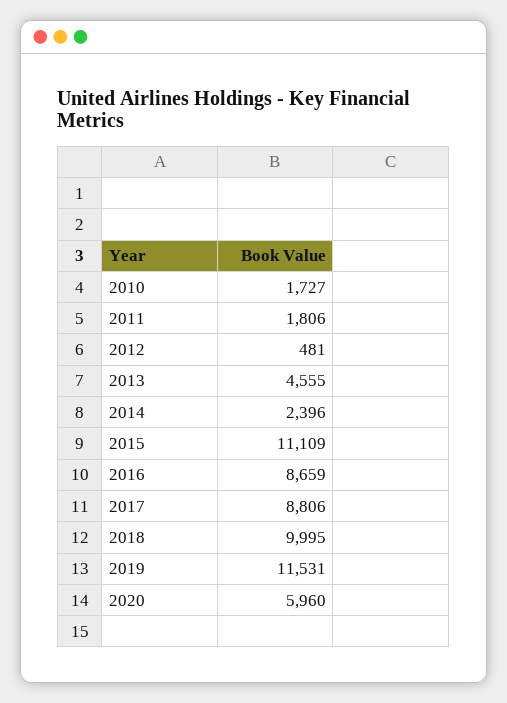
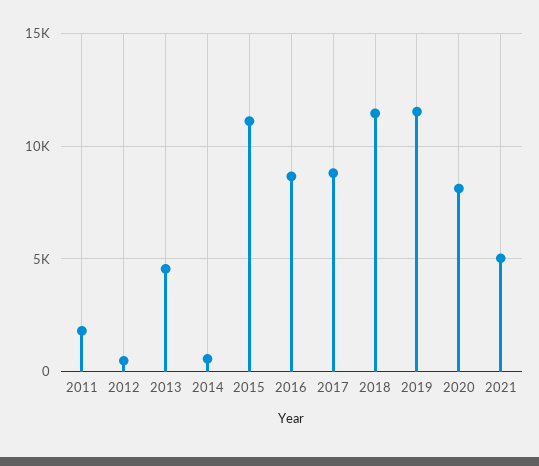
2010: 1727 -> none
2014: 2396 -> 500
2018: 9995 -> 11500
2020: 5960 -> 8000
2021: none -> 5000

